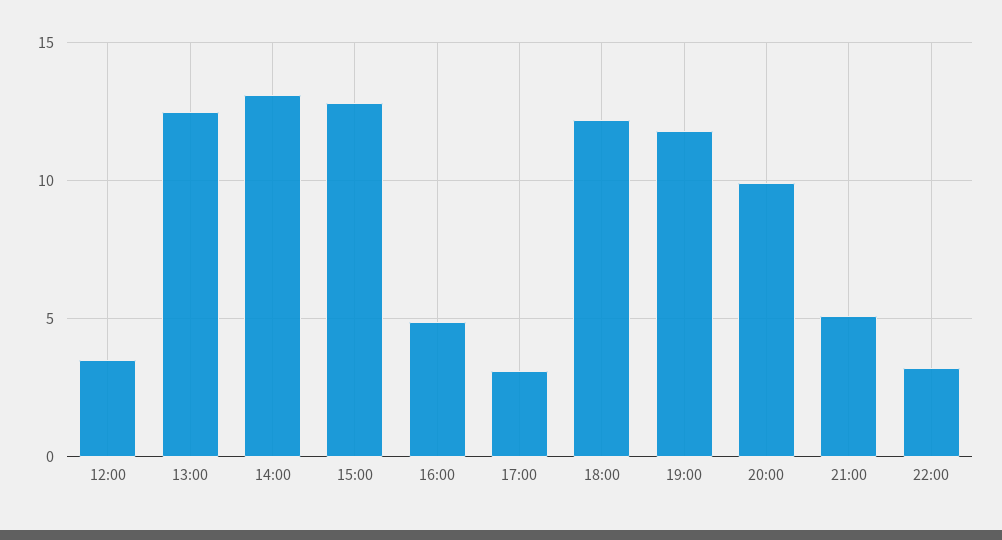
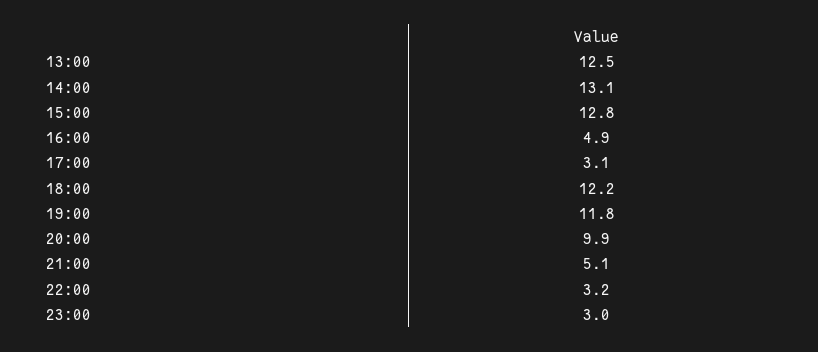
12:00: 3.5 -> none
23:00: none -> 3

